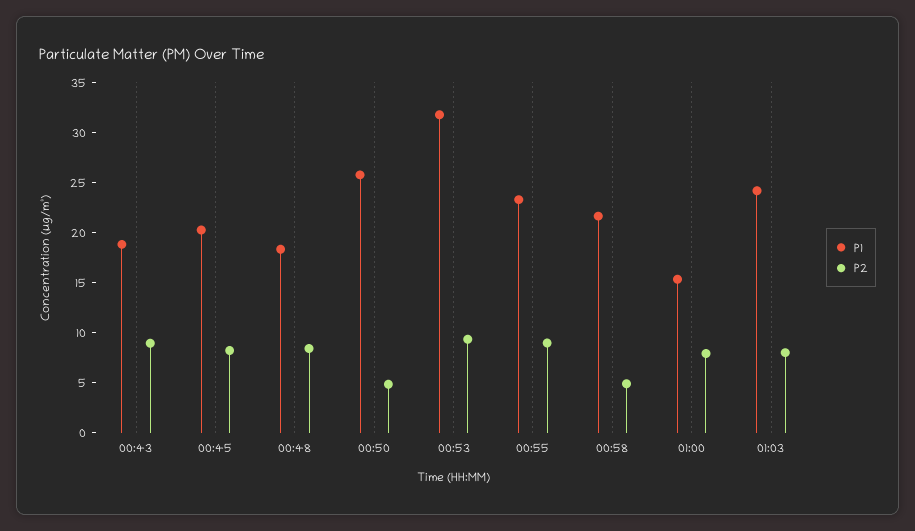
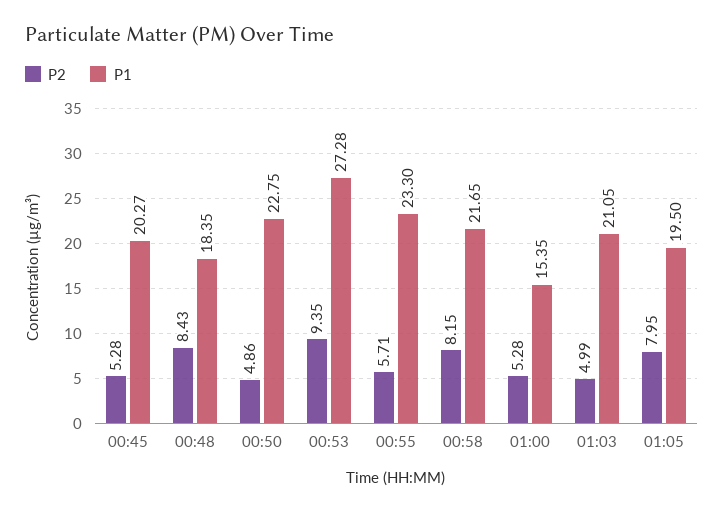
P1, 00:43: 19 -> none
P2, 00:43: 9 -> none
P2, 00:45: 8 -> 5.28
P1, 00:50: 26 -> 22.75
P1, 00:53: 32 -> 27.28
P2, 00:55: 9 -> 5.71
P2, 00:58: 5 -> 8.15
P2, 01:00: 8 -> 5.28
P1, 01:03: 24 -> 21.05
P2, 01:03: 8 -> 4.99
P2, 01:05: none -> 7.95
P1, 01:05: none -> 19.5

